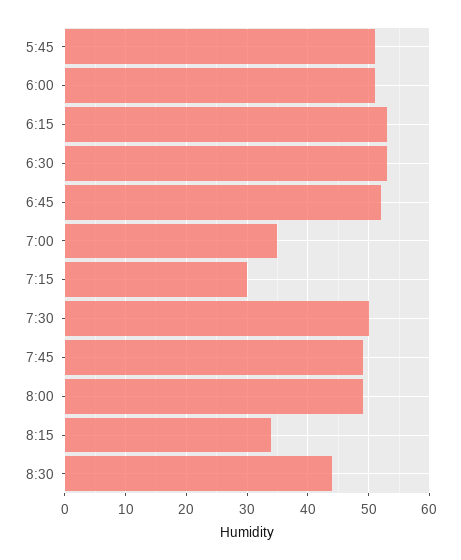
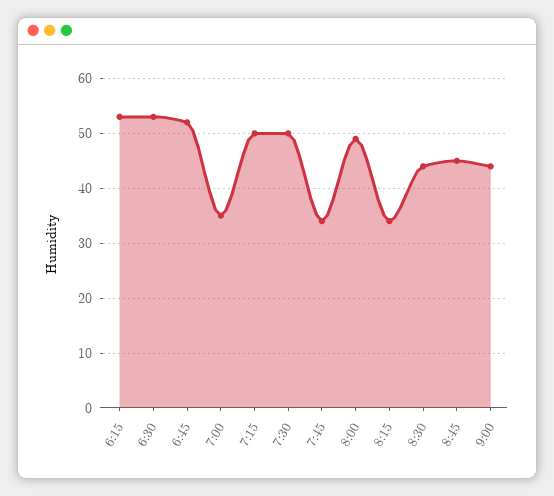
5:45: 51 -> none
6:00: 51 -> none
7:15: 30 -> 50
7:45: 49 -> 35
8:45: none -> 45
9:00: none -> 45

